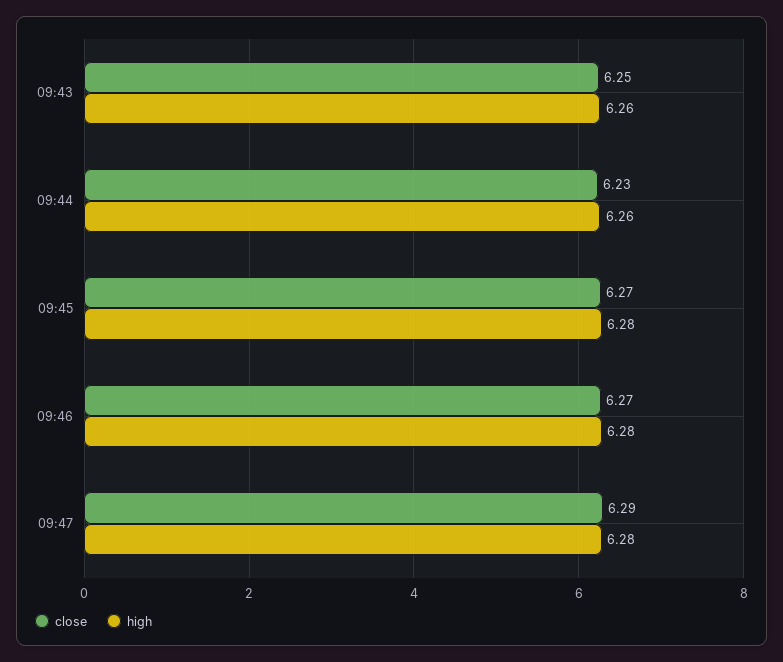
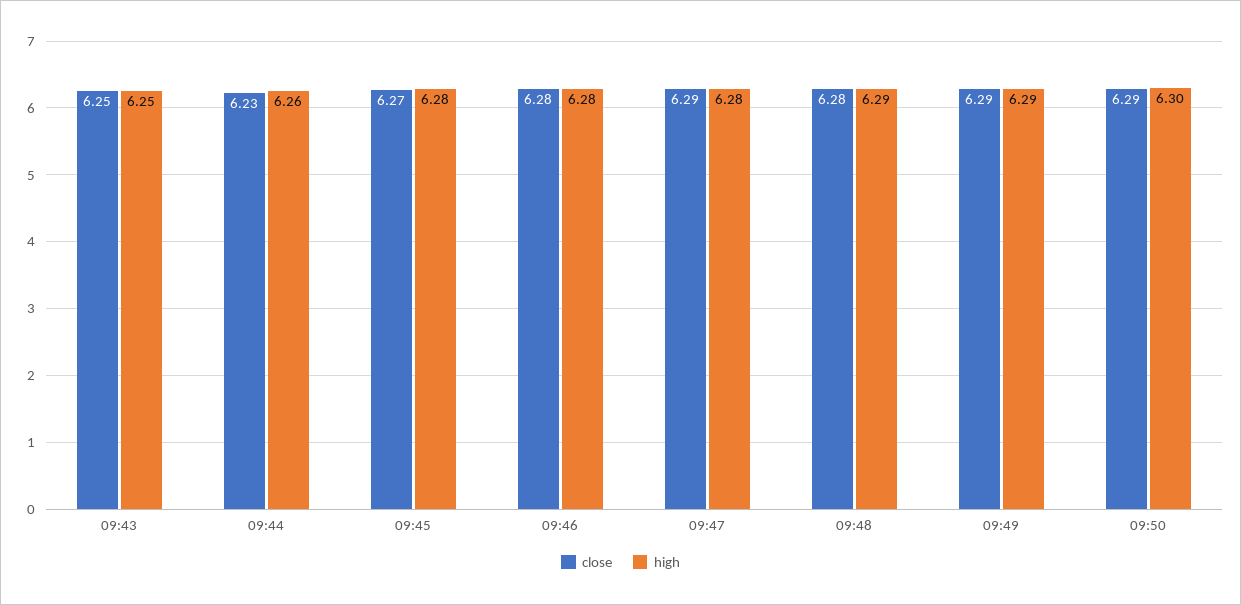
high, 09:43: 6.26 -> 6.25
close, 09:46: 6.27 -> 6.28
close, 09:48: none -> 6.28
high, 09:48: none -> 6.29
close, 09:49: none -> 6.29
high, 09:49: none -> 6.29
close, 09:50: none -> 6.29
high, 09:50: none -> 6.3

